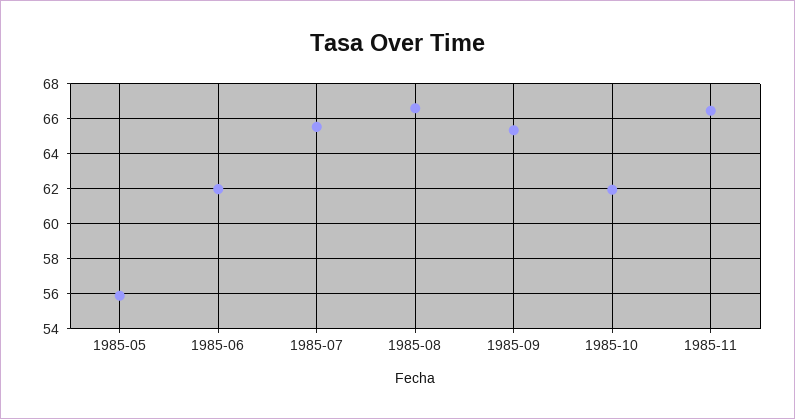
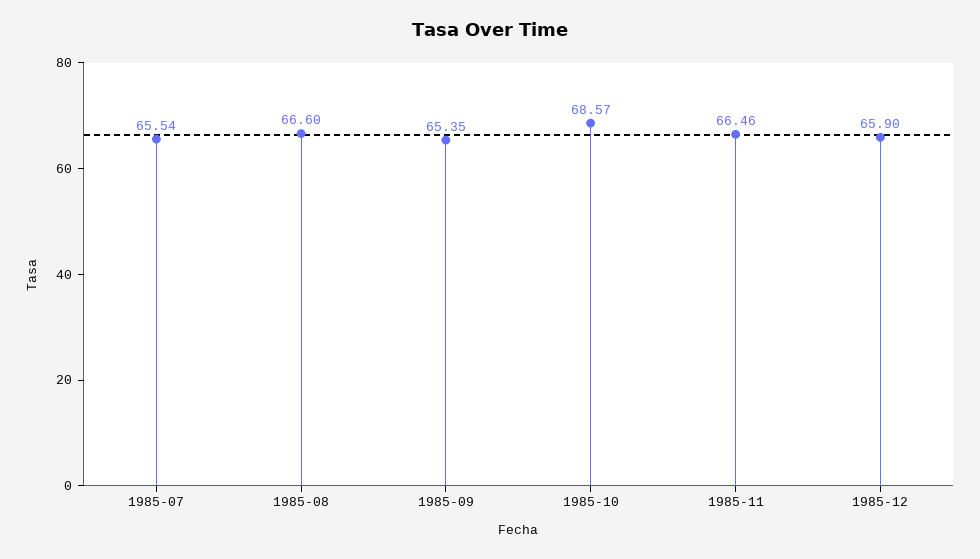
1985-05: 56 -> none
1985-06: 62 -> none
1985-10: 62 -> 68.57
1985-12: none -> 65.9

